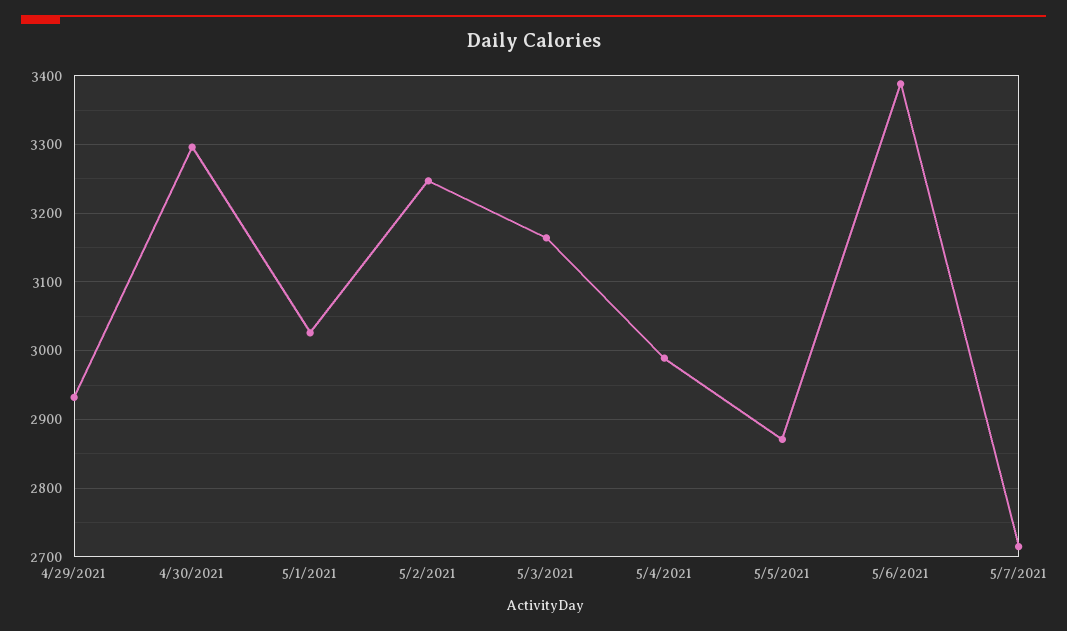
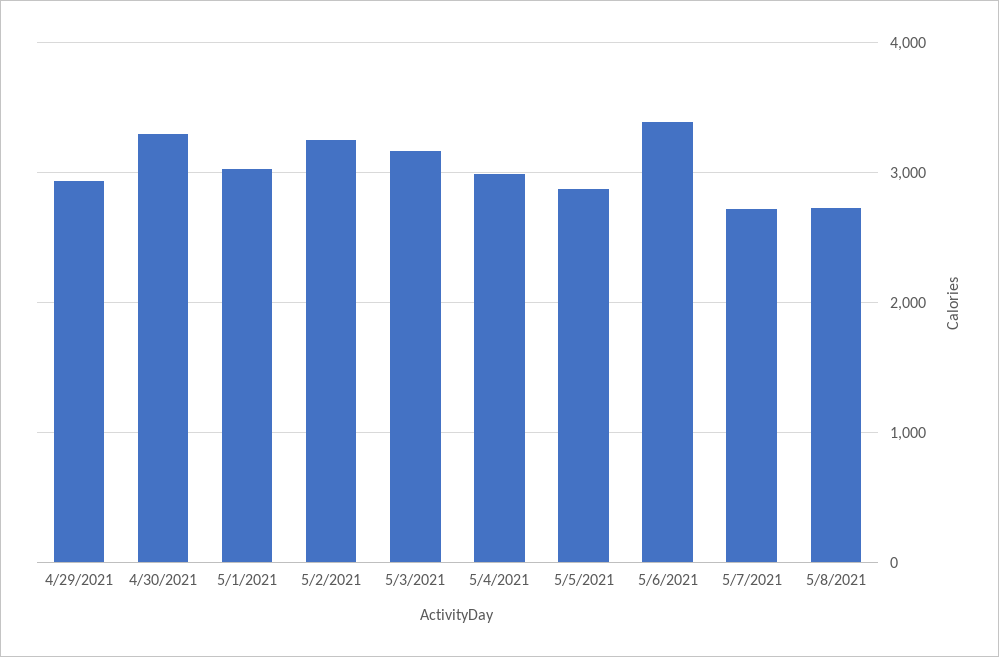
5/8/2021: none -> 2700

